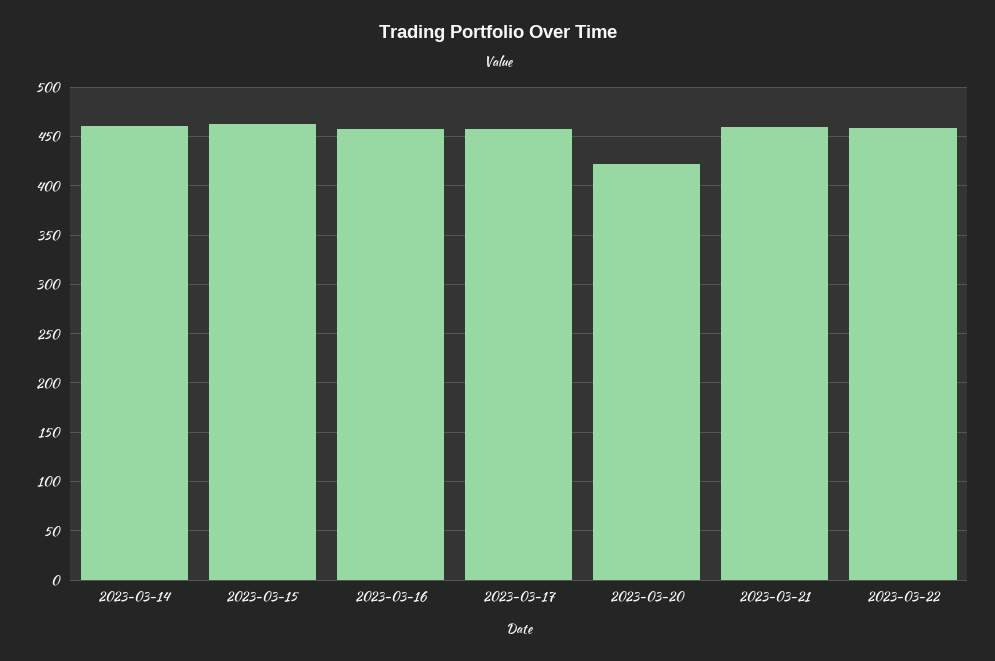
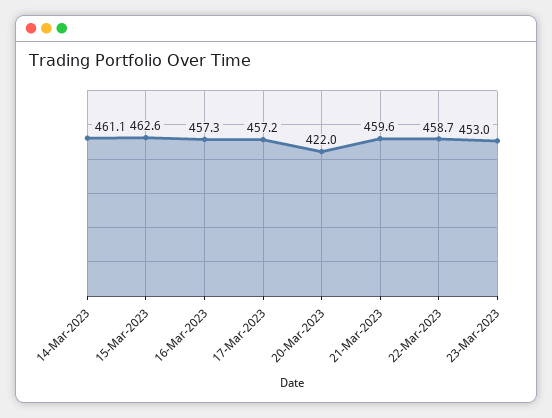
23-Mar-2023: none -> 453

